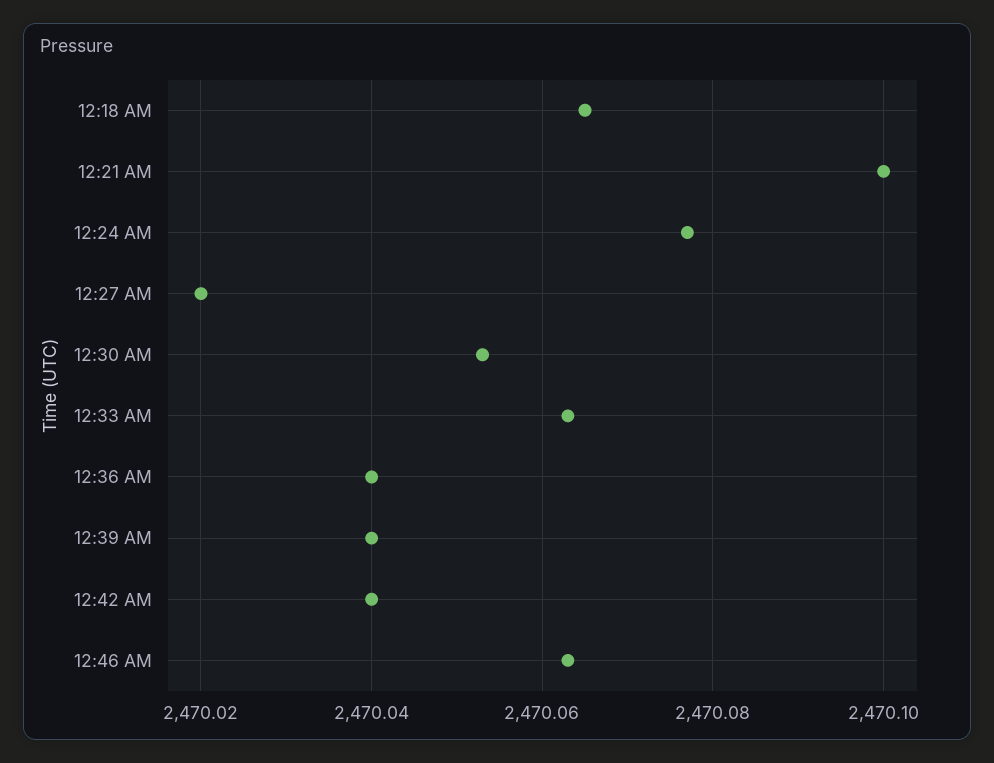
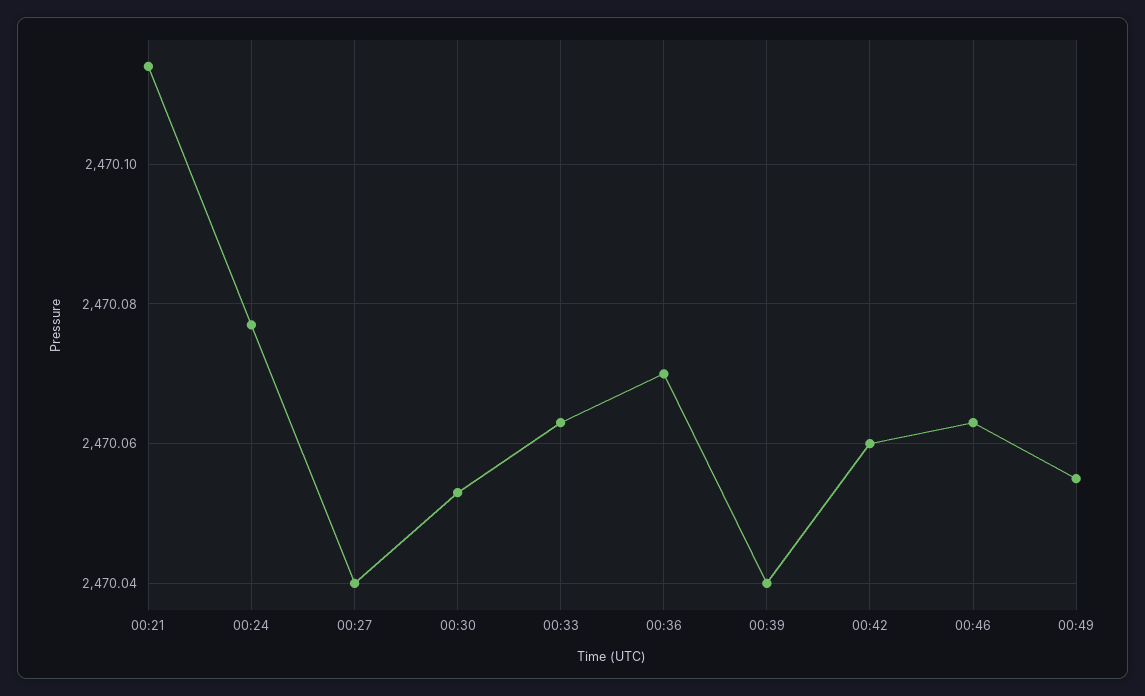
12:18 AM: 2470.065 -> none
12:21 AM: 2470.1 -> 2470.115
12:27 AM: 2470.02 -> 2470.04
12:36 AM: 2470.04 -> 2470.07
12:42 AM: 2470.04 -> 2470.06
00:49: none -> 2470.055

